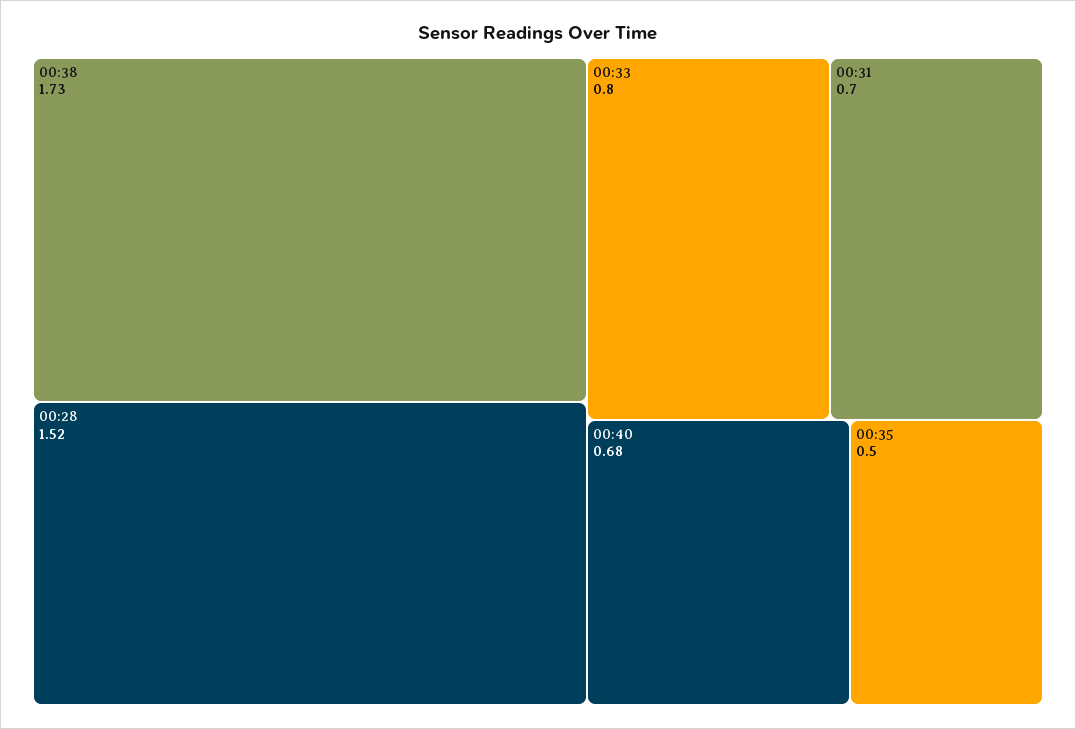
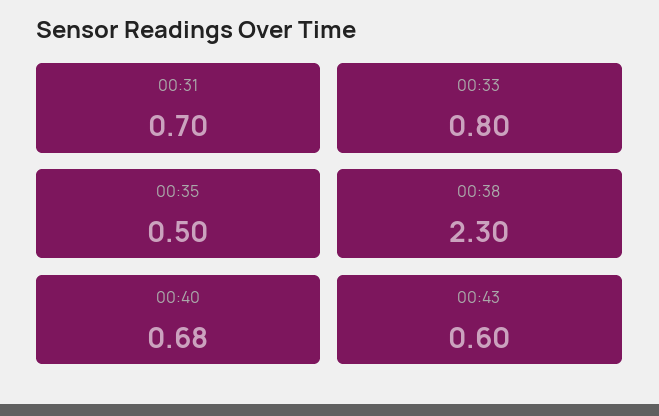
00:38: 1.73 -> 2.3
00:28: 1.52 -> none
00:43: none -> 0.6

